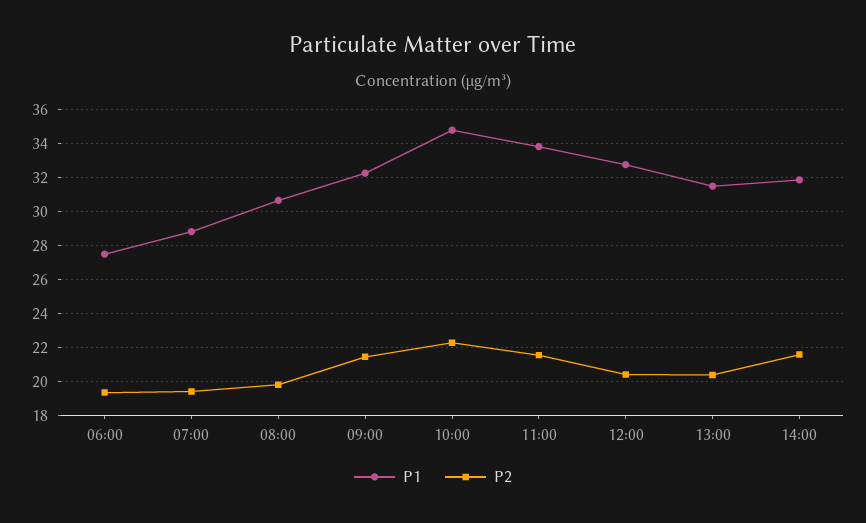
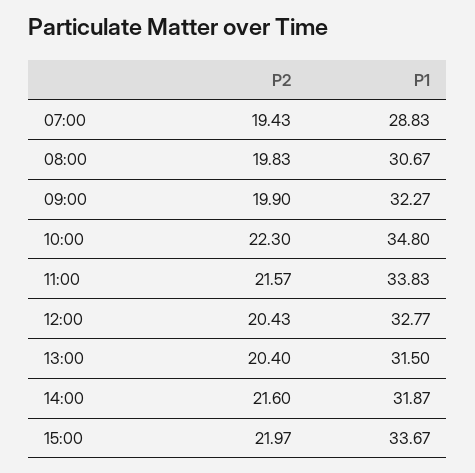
P1, 06:00: 27.5 -> none
P2, 06:00: 19.5 -> none
P2, 09:00: 21.5 -> 19.9
P2, 15:00: none -> 21.97
P1, 15:00: none -> 33.67

